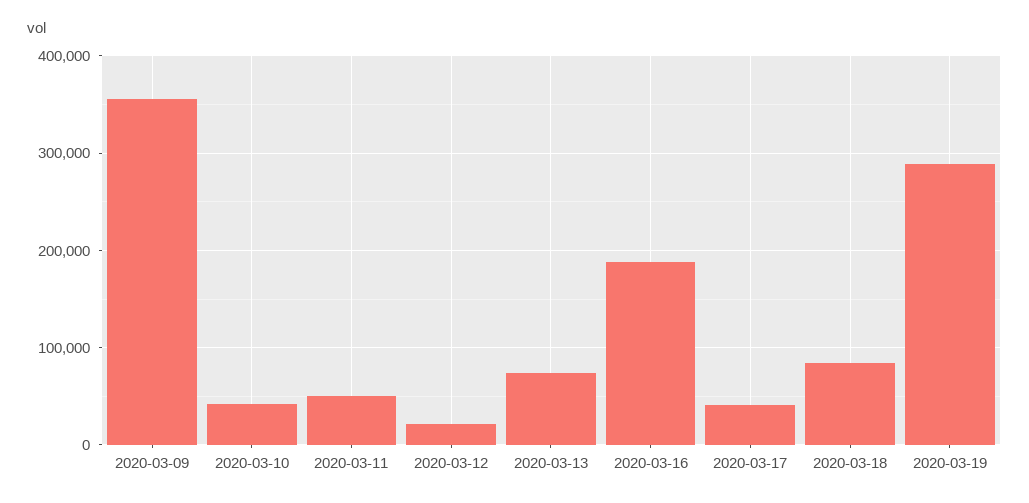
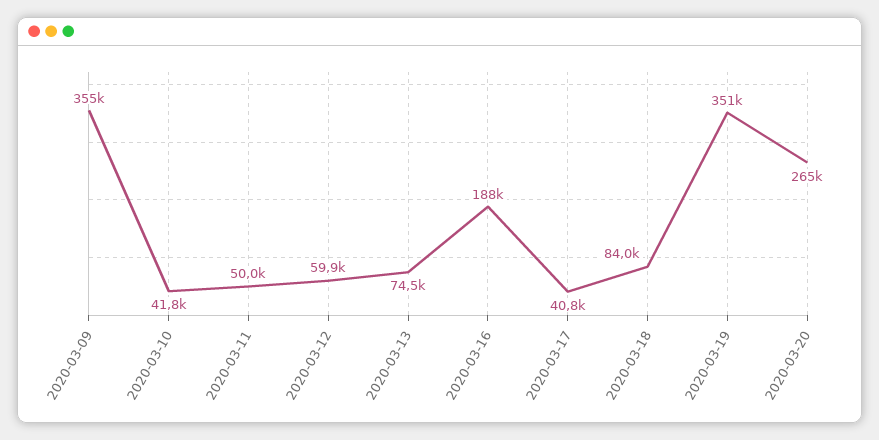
2020-03-12: 20000 -> 59900
2020-03-19: 290000 -> 351000
2020-03-20: none -> 265000

